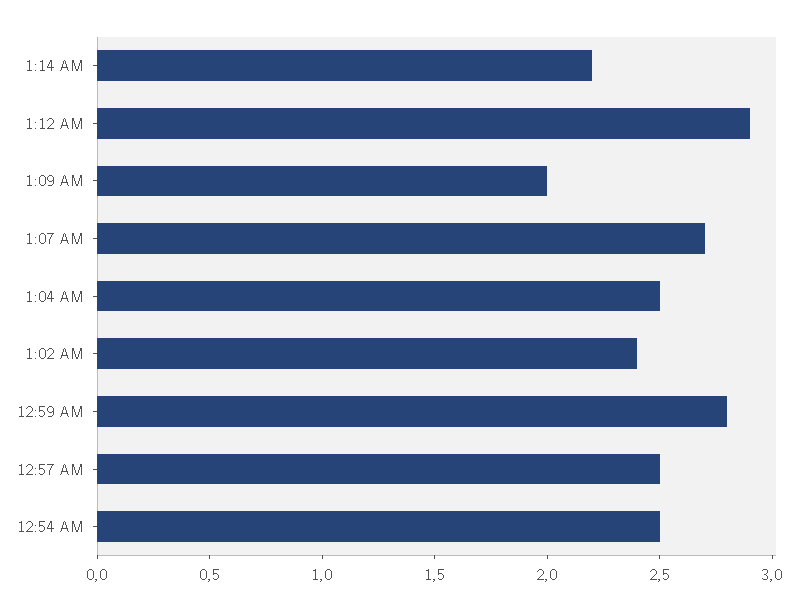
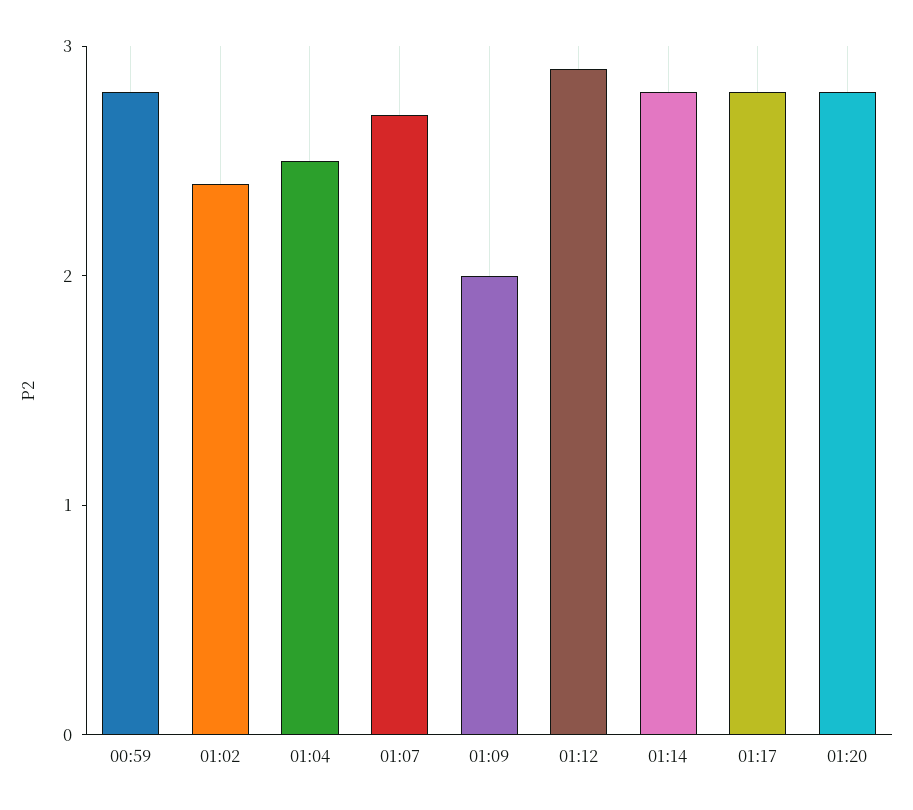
1:14 AM: 2.2 -> 2.8
12:57 AM: 2.5 -> none
12:54 AM: 2.5 -> none
01:17: none -> 2.8
01:20: none -> 2.8

